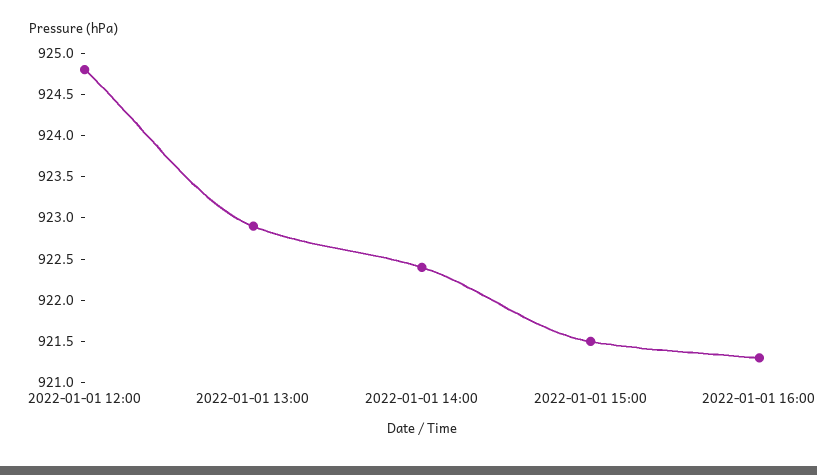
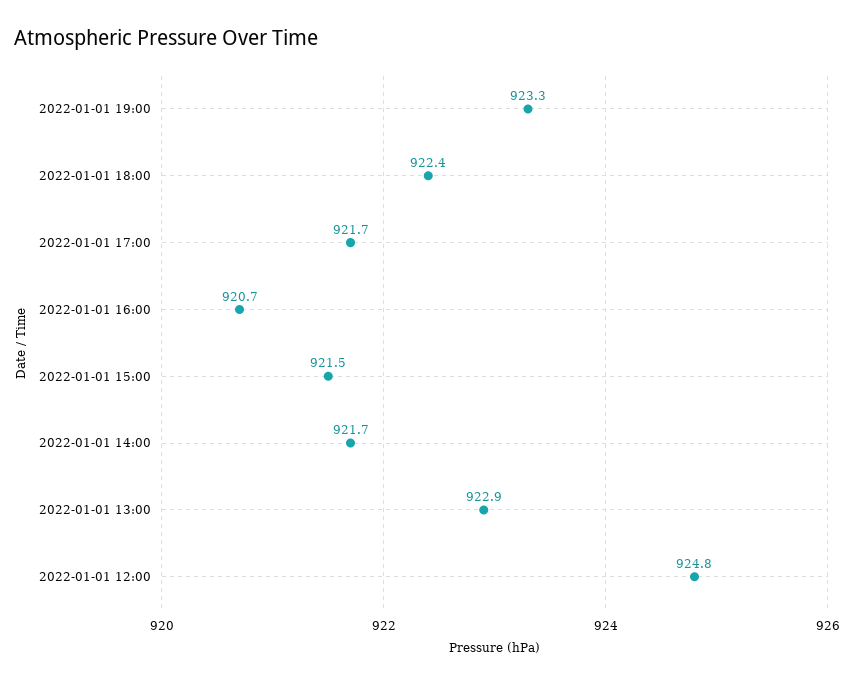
2022-01-01 14:00: 922.4 -> 921.7
2022-01-01 16:00: 921.3 -> 920.7
2022-01-01 19:00: none -> 923.3
2022-01-01 18:00: none -> 922.4
2022-01-01 17:00: none -> 921.7

